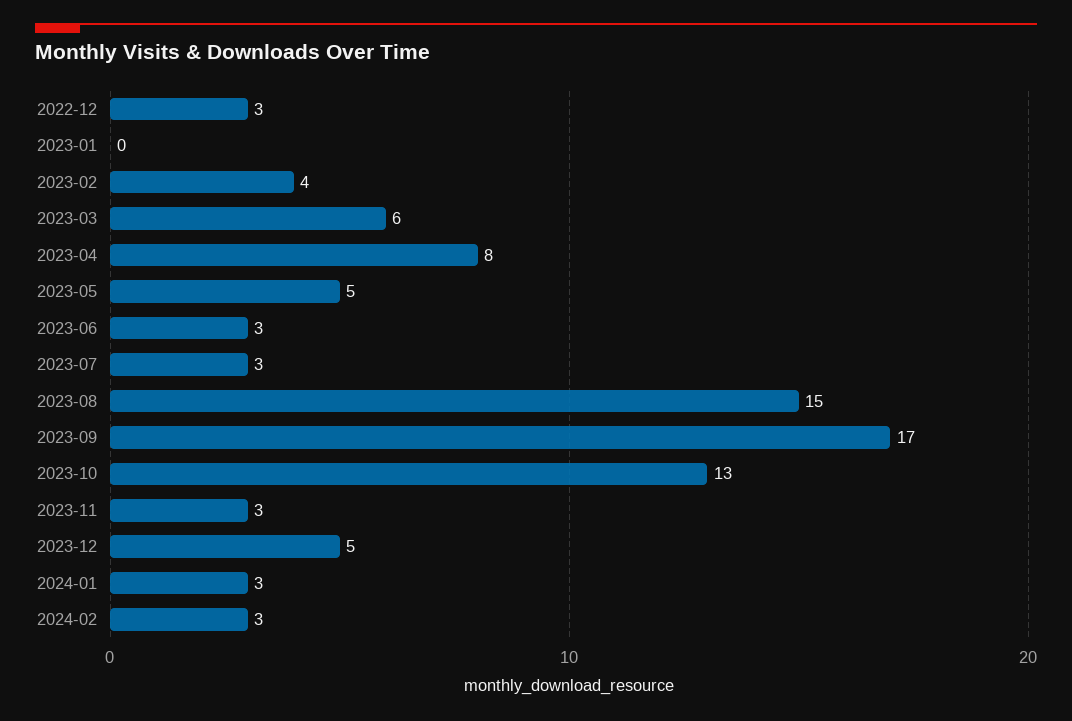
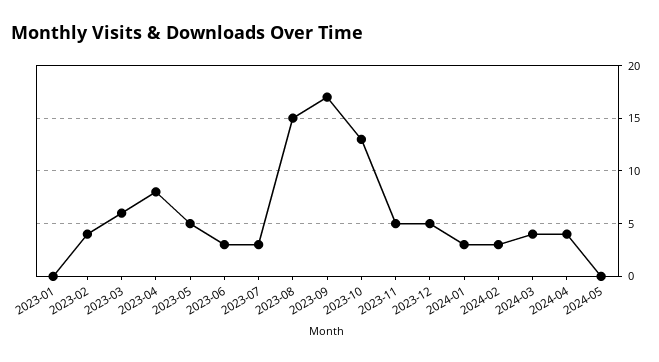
2022-12: 3 -> none
2023-11: 3 -> 5
2024-03: none -> 4
2024-04: none -> 4
2024-05: none -> 0

